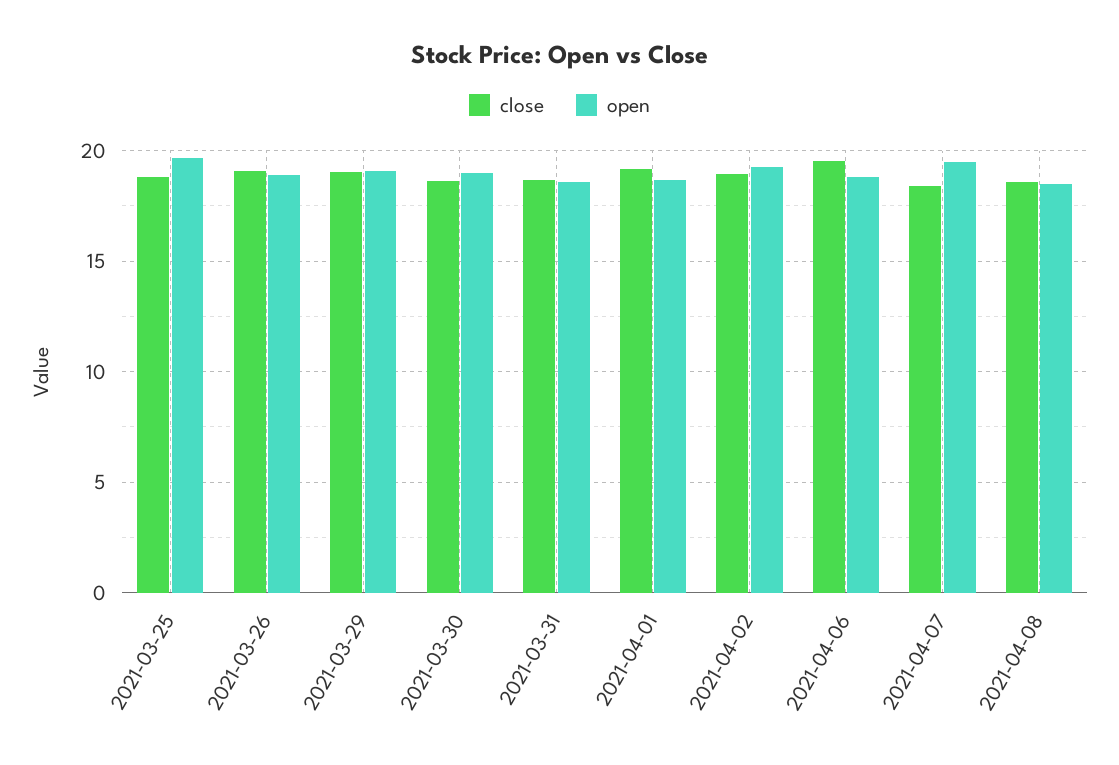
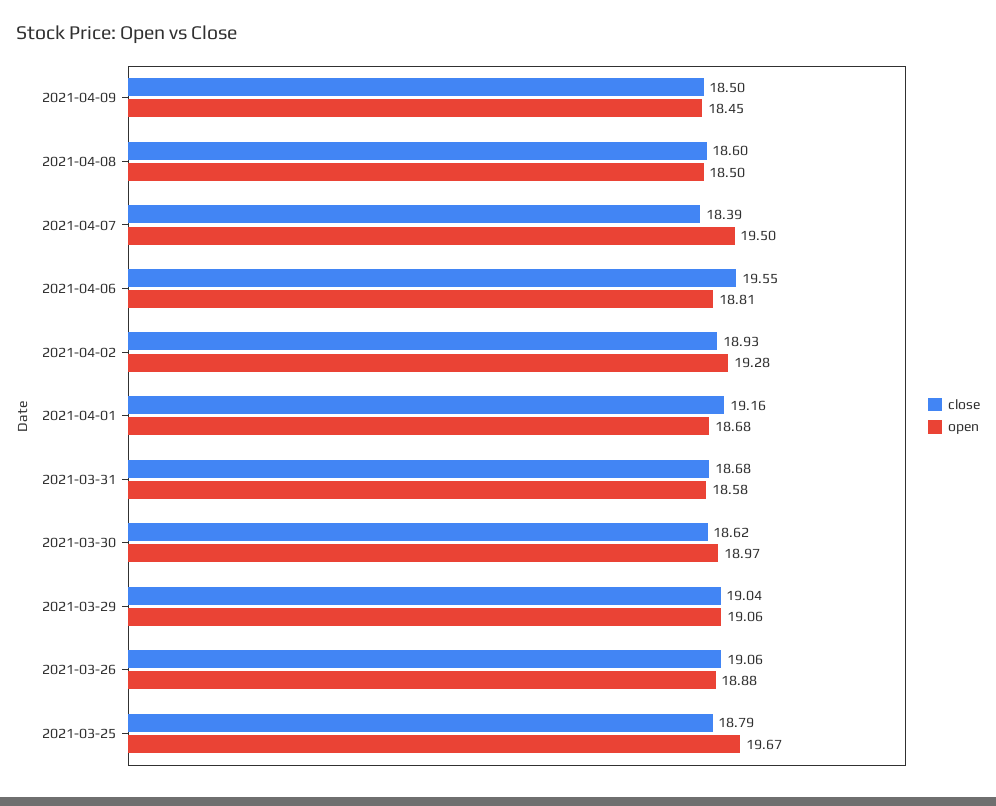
close, 2021-04-09: none -> 18.5
open, 2021-04-09: none -> 18.45

